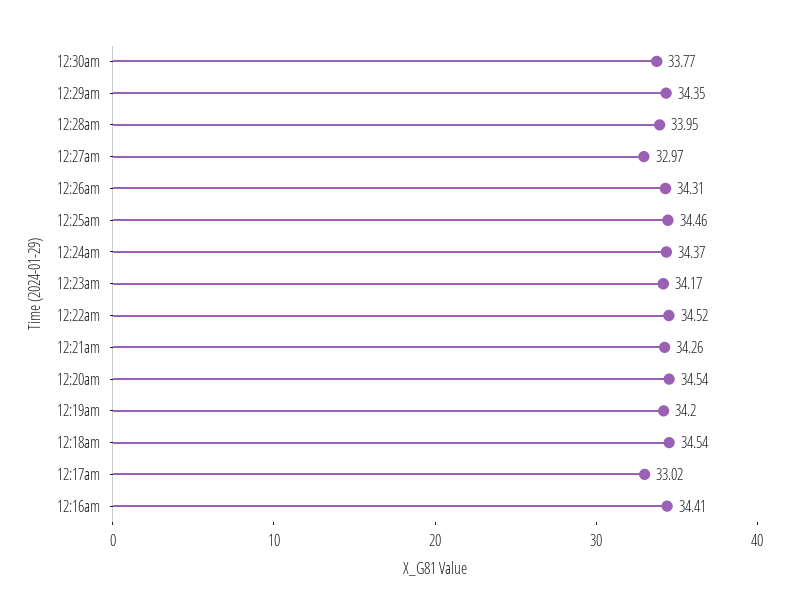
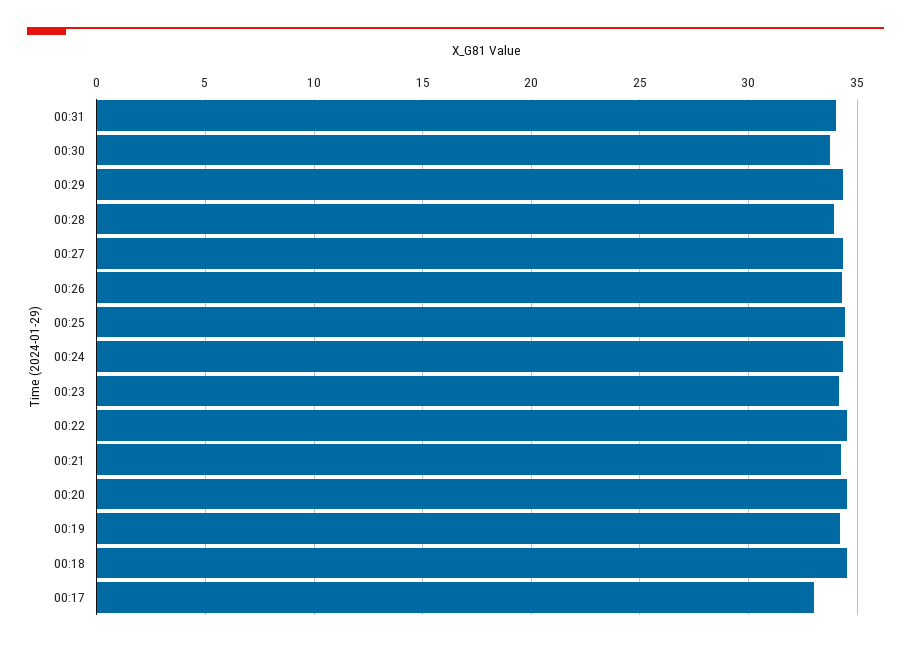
12:27am: 32.97 -> 34.5
12:16am: 34.41 -> none
00:31: none -> 34

